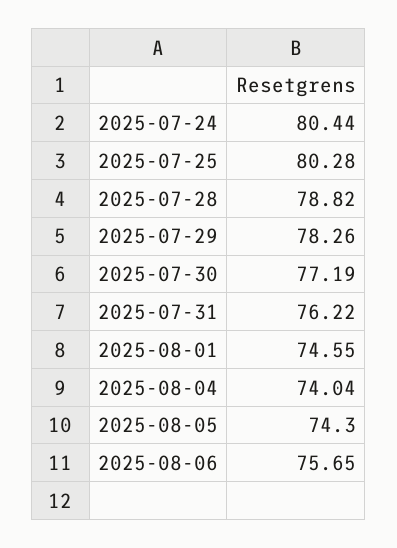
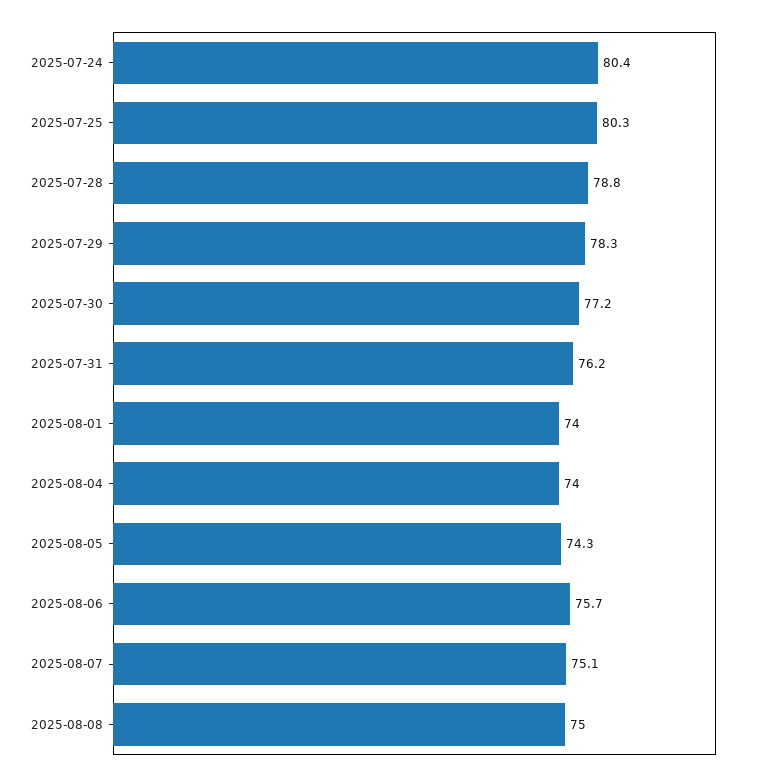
2025-08-01: 74.55 -> 74
2025-08-07: none -> 75.1
2025-08-08: none -> 75

